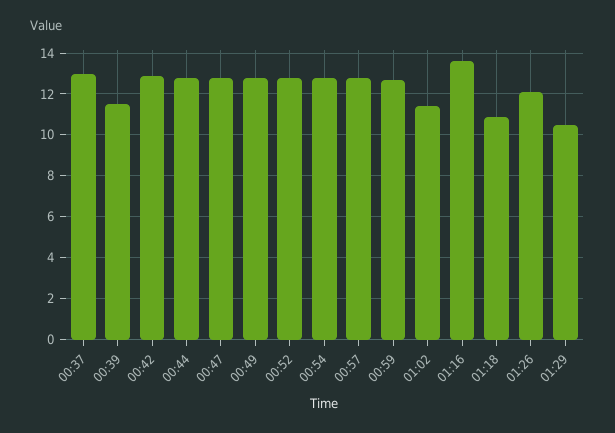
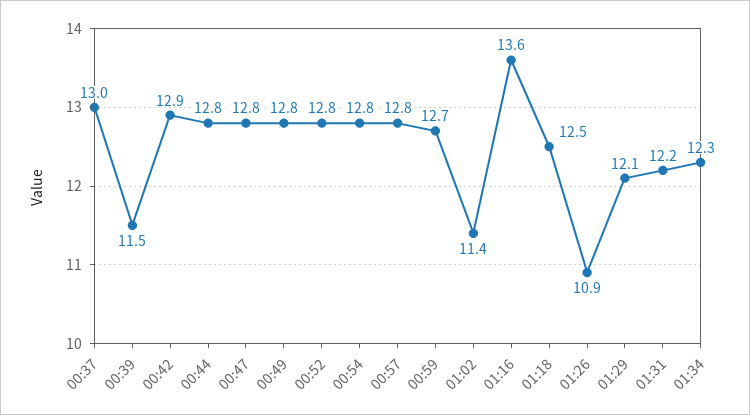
01:18: 11 -> 12.5
01:26: 12 -> 10.9
01:29: 10.5 -> 12.1
01:31: none -> 12.2
01:34: none -> 12.3

